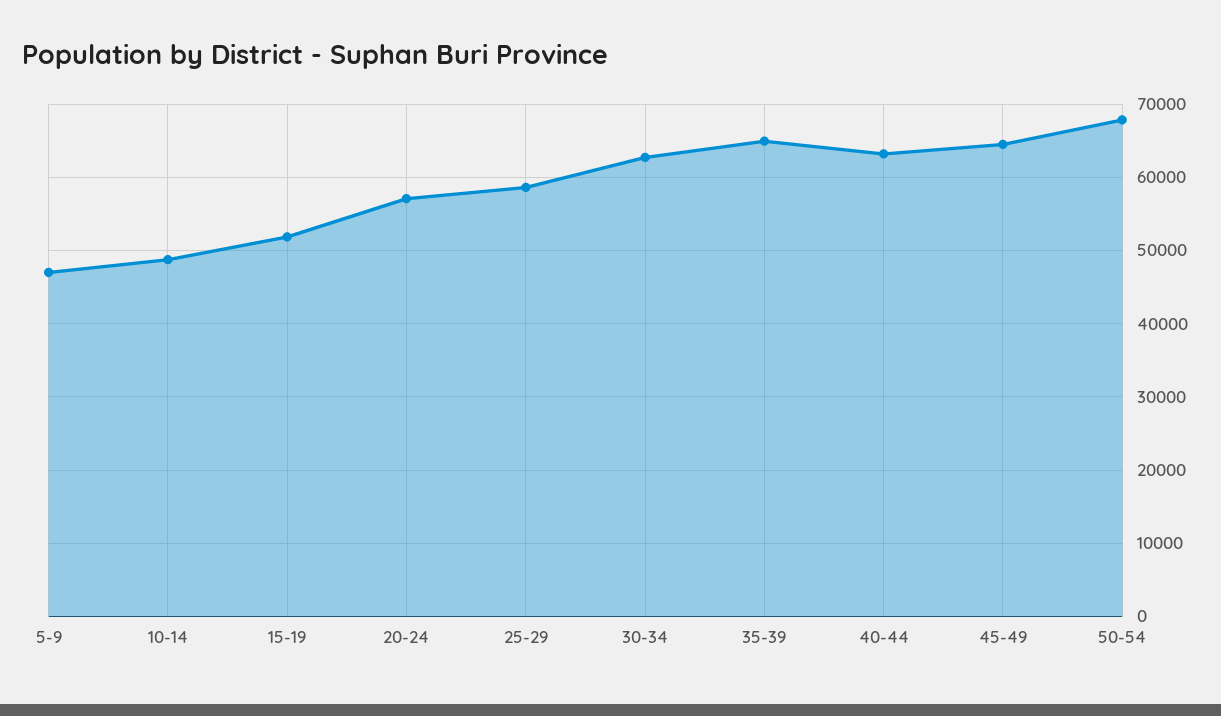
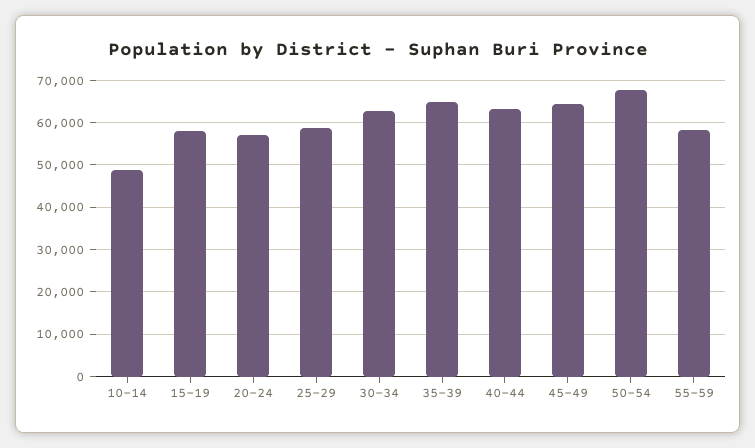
5-9: 47000 -> none
15-19: 52000 -> 58000
55-59: none -> 58000

